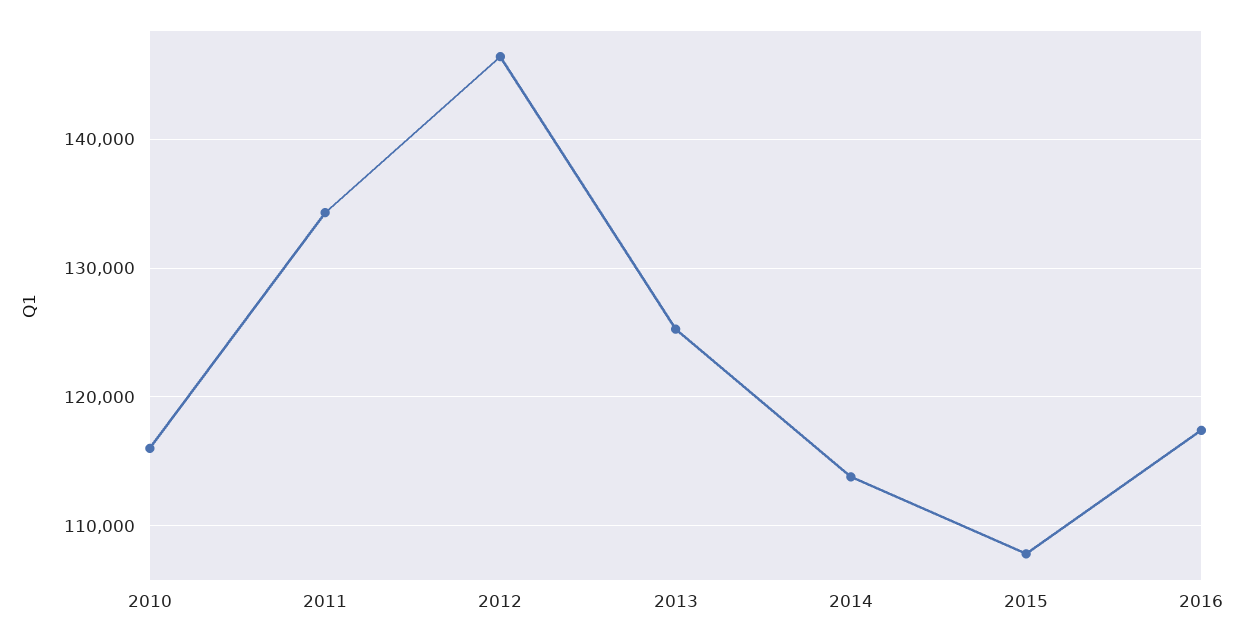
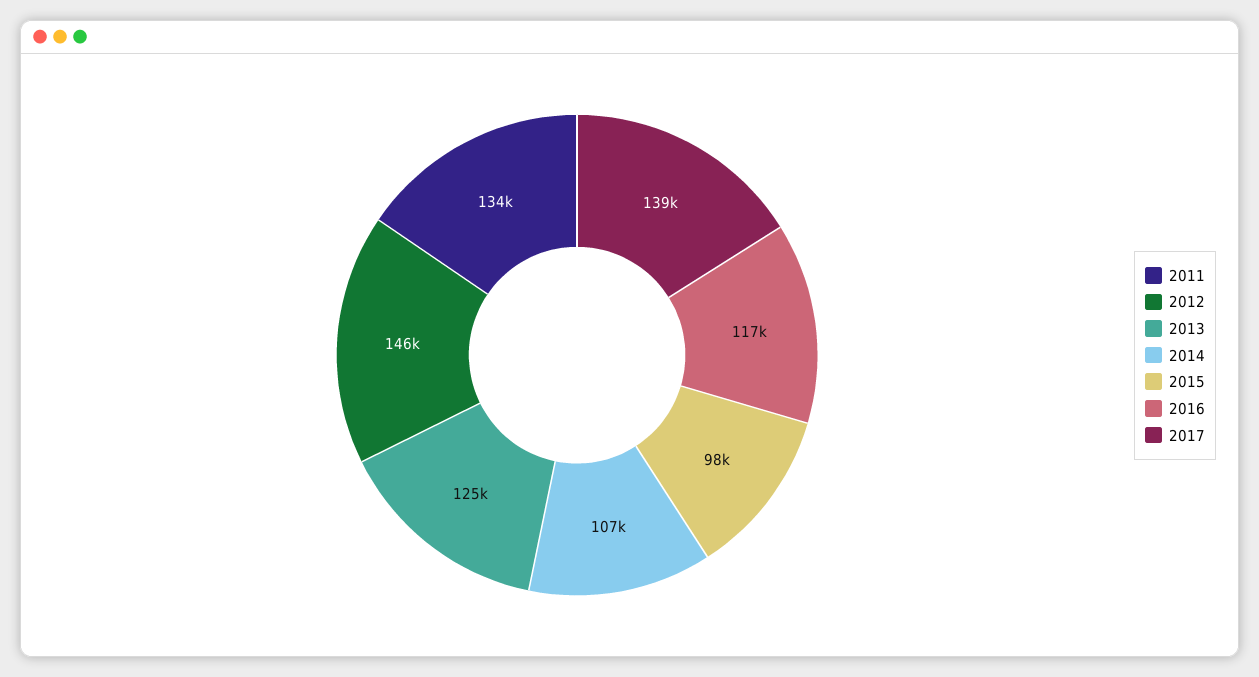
2010: 116000 -> none
2014: 114000 -> 107000
2015: 108000 -> 98000
2017: none -> 139000

